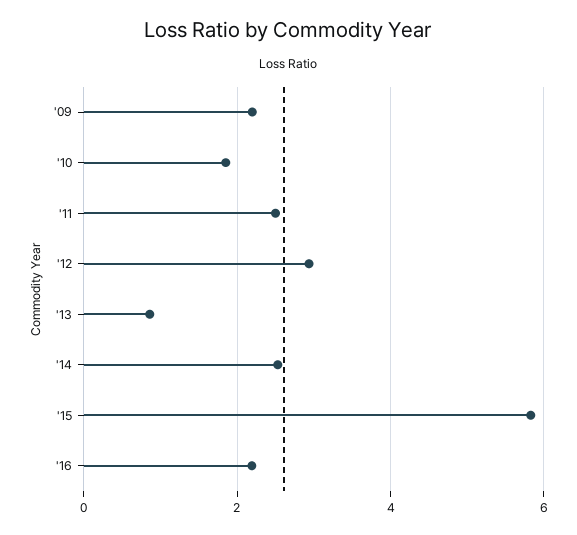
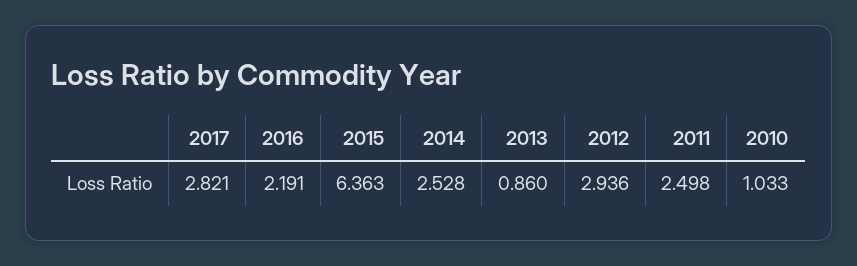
'09: 2.2 -> none
'10: 1.8 -> 1.033
'15: 5.8 -> 6.363
2017: none -> 2.821

